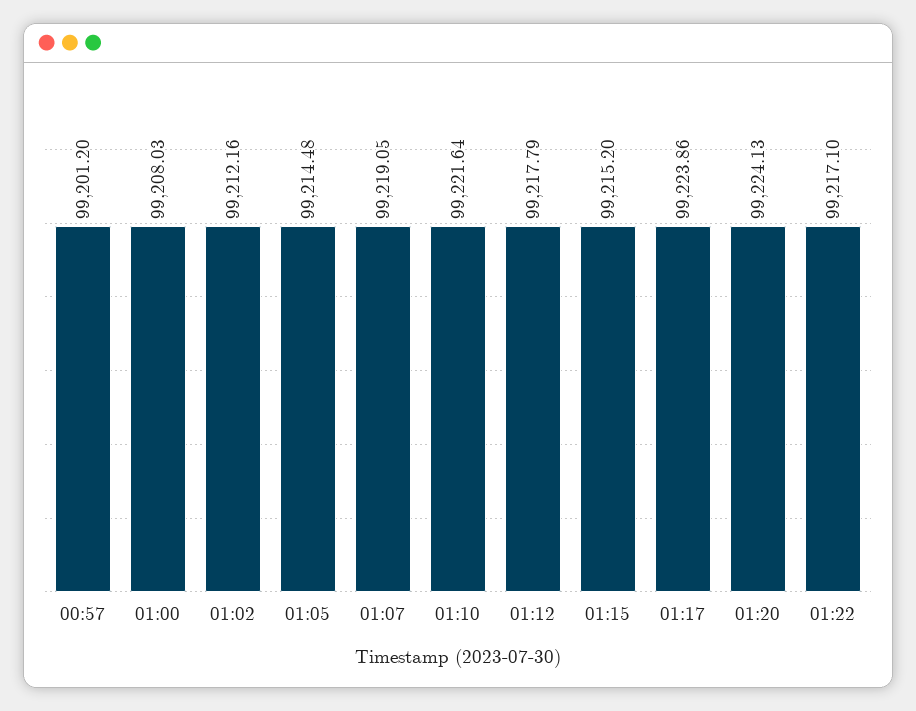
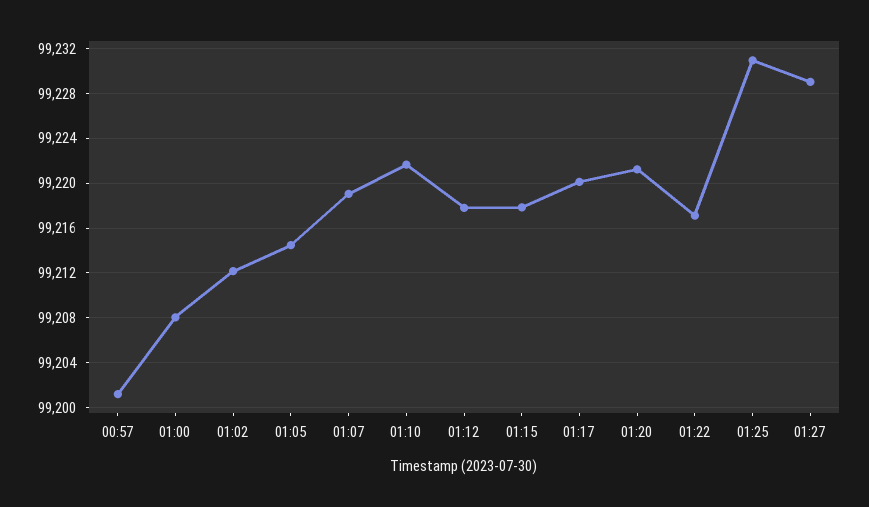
01:15: 99215.2 -> 99218
01:17: 99223.86 -> 99220
01:20: 99224.13 -> 99221
01:25: none -> 99231
01:27: none -> 99229

